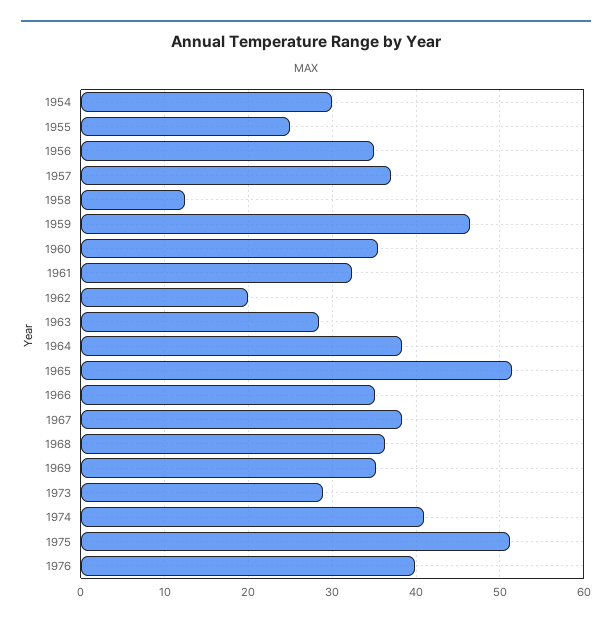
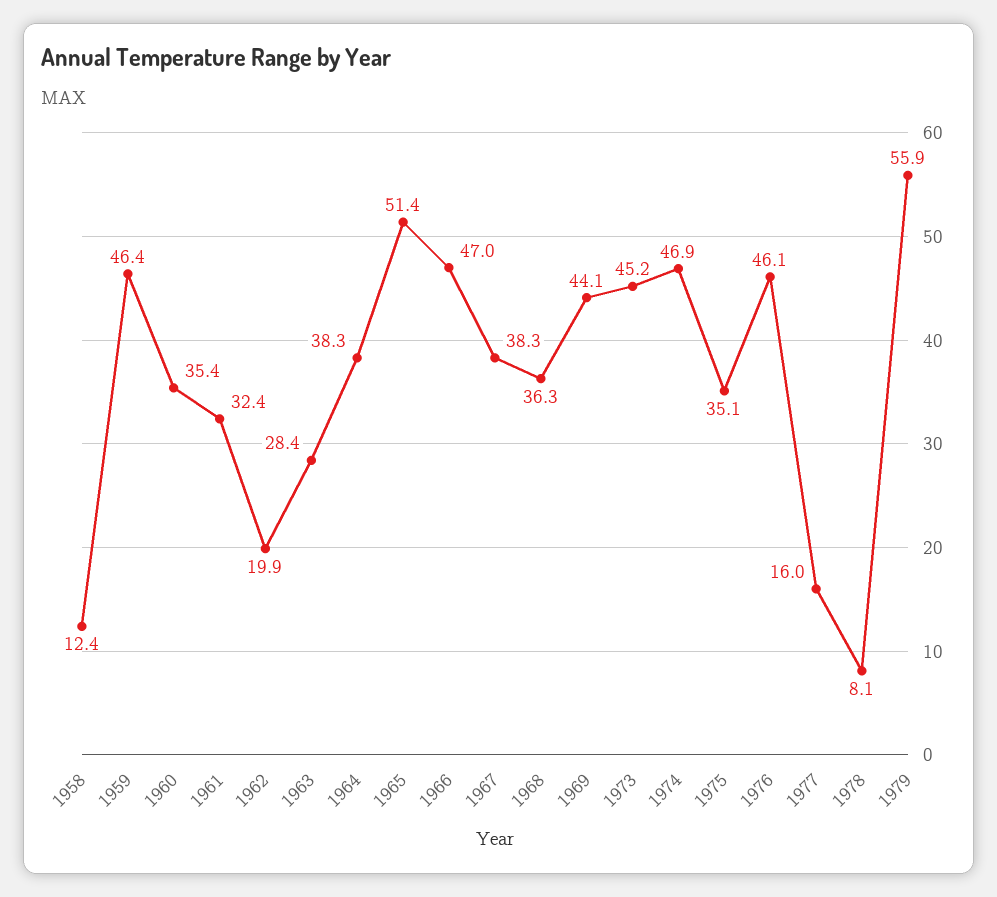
1954: 30 -> none
1955: 25 -> none
1956: 35 -> none
1957: 37 -> none
1966: 35 -> 47
1969: 35 -> 44.1
1973: 29 -> 45.2
1974: 41 -> 46.9
1975: 51 -> 35.1
1976: 40 -> 46.1
1977: none -> 16
1978: none -> 8.1
1979: none -> 55.9

